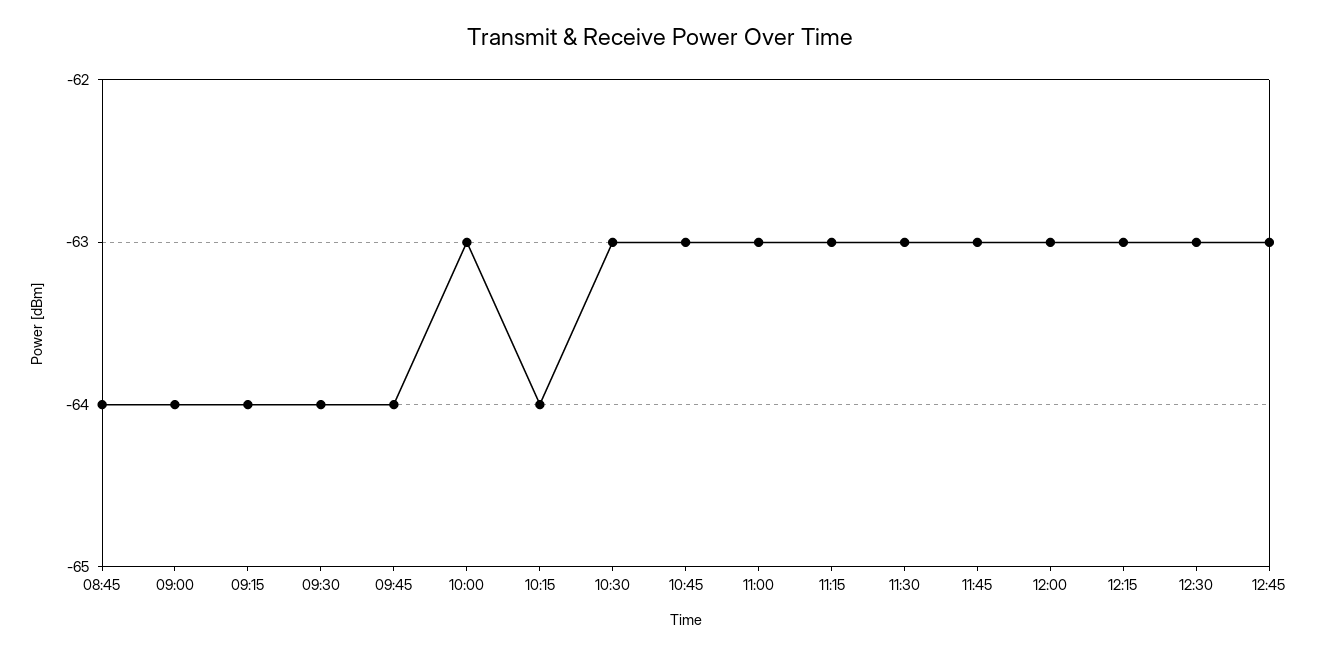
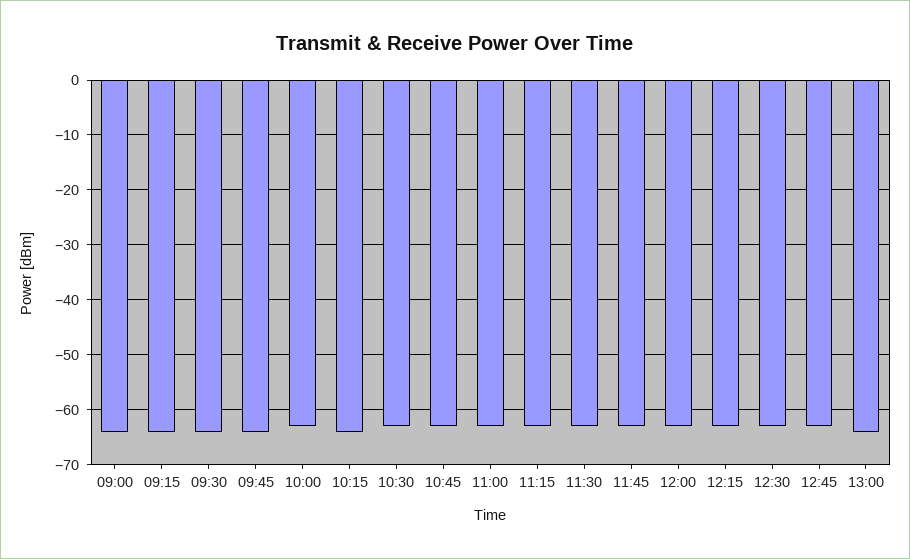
08:45: -64 -> none
13:00: none -> -65

